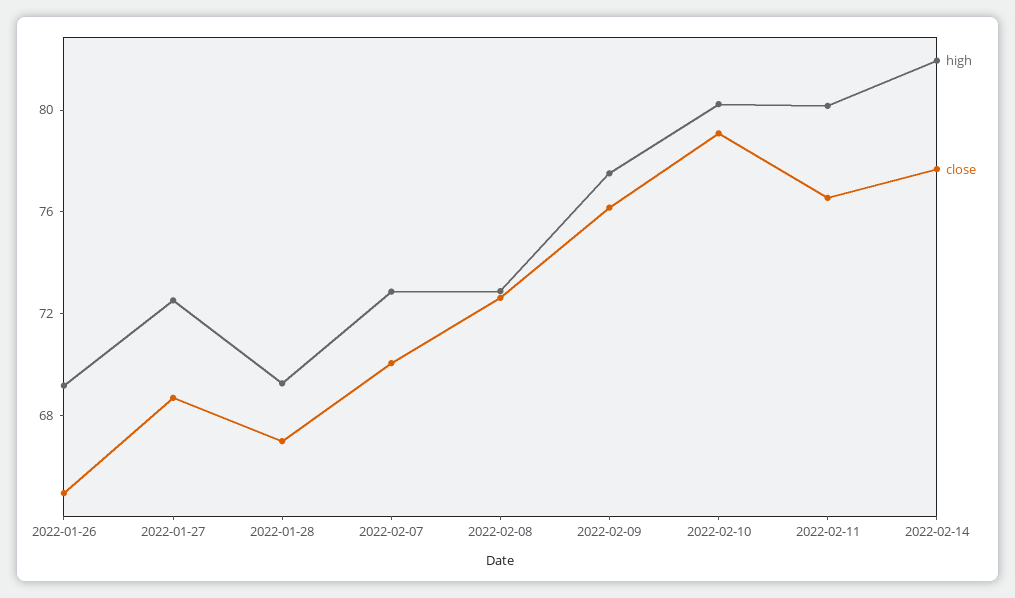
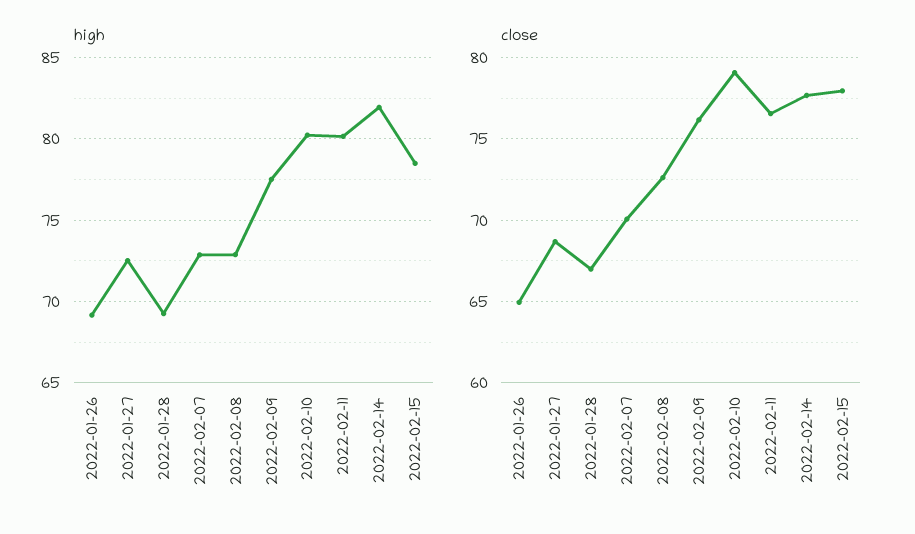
high, 2022-02-15: none -> 78.5
close, 2022-02-15: none -> 78

